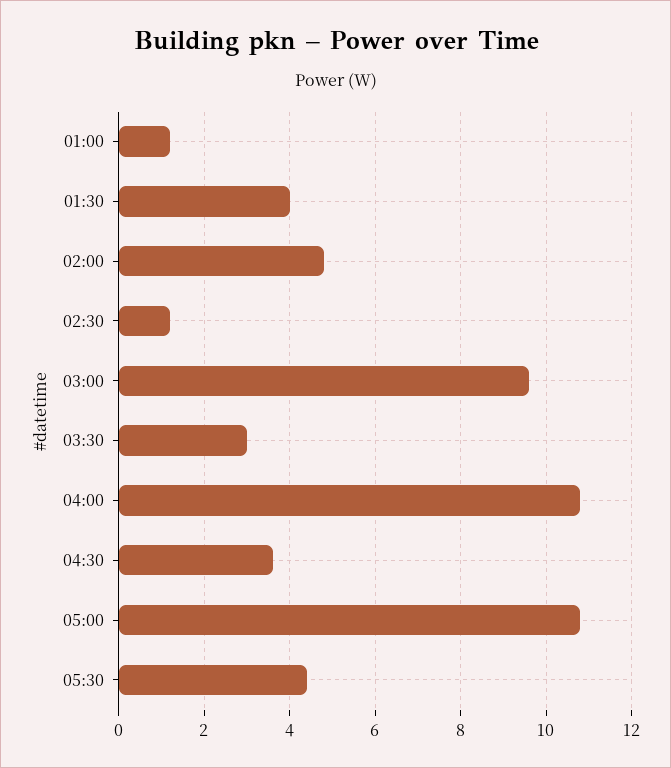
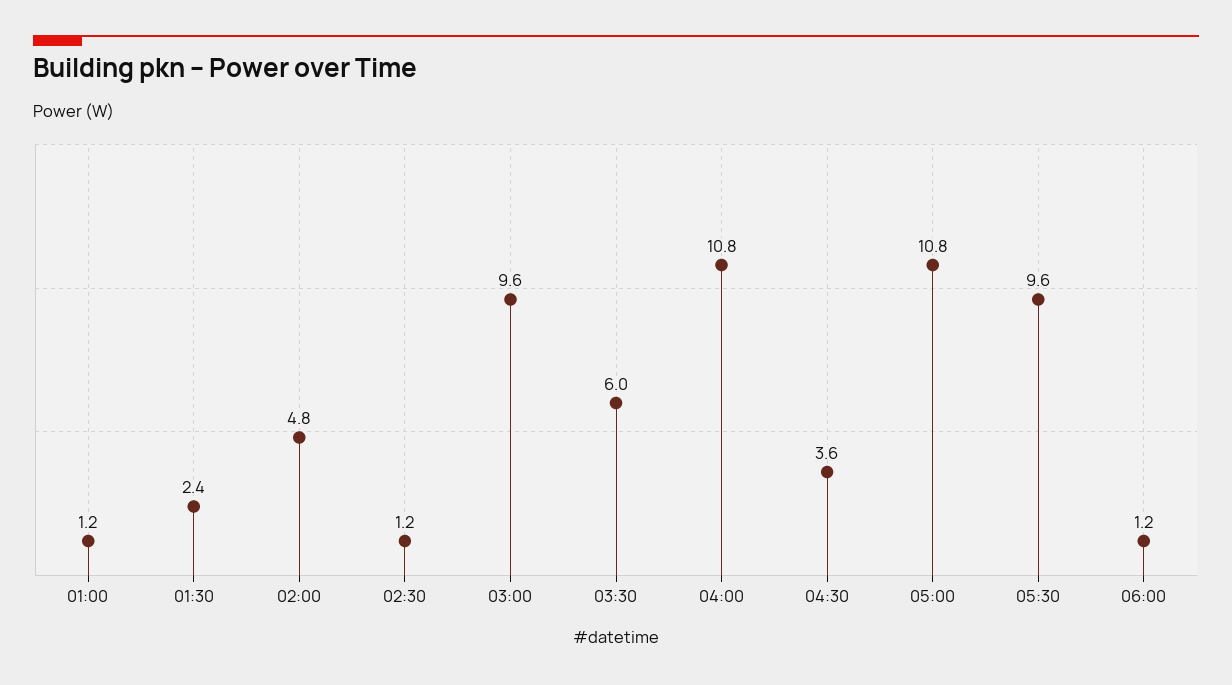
01:30: 4 -> 2.4
03:30: 3 -> 6
05:30: 4.5 -> 9.6
06:00: none -> 1.2

